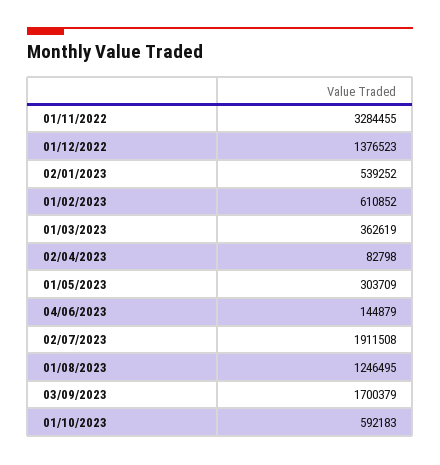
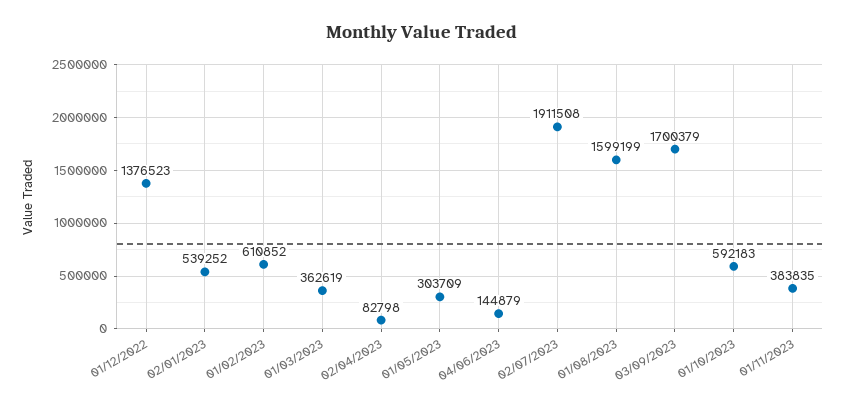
01/11/2022: 3284455 -> none
01/08/2023: 1246495 -> 1599199
01/11/2023: none -> 383835

